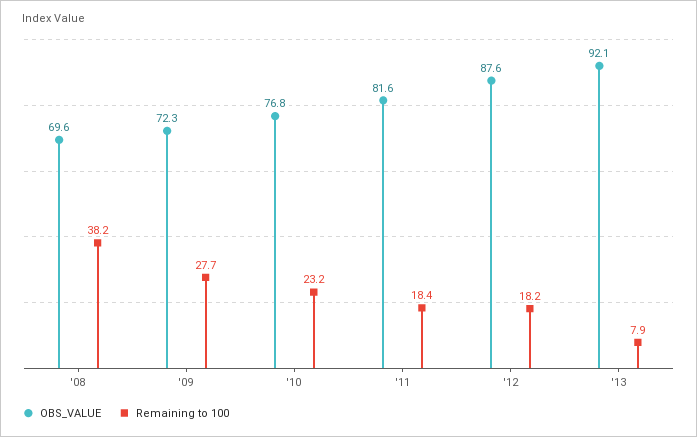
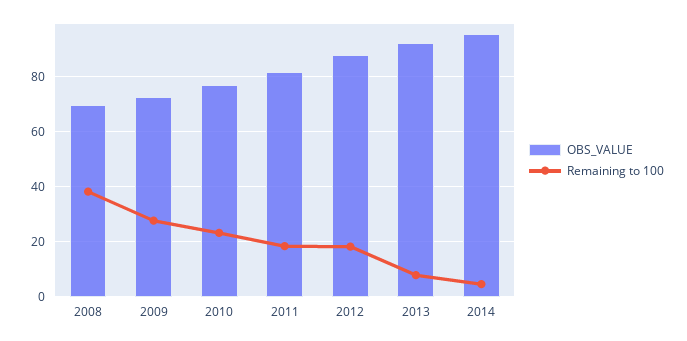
OBS_VALUE, 2014: none -> 95
Remaining to 100, 2014: none -> 5

